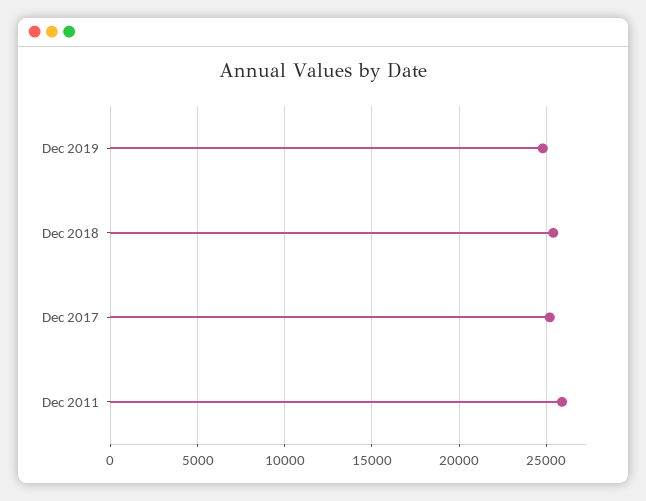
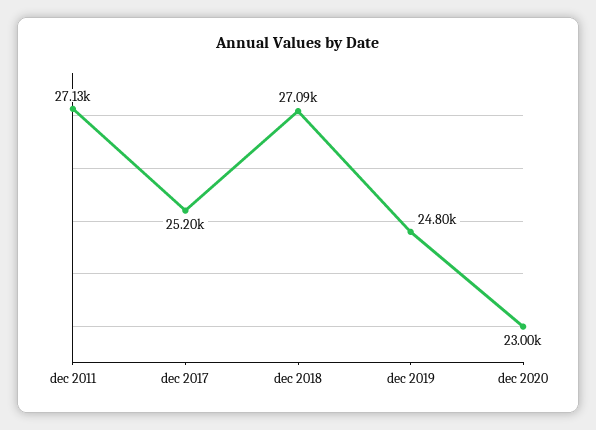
Dec 2018: 25500 -> 27090
Dec 2011: 26000 -> 27130
dec 2020: none -> 23000

